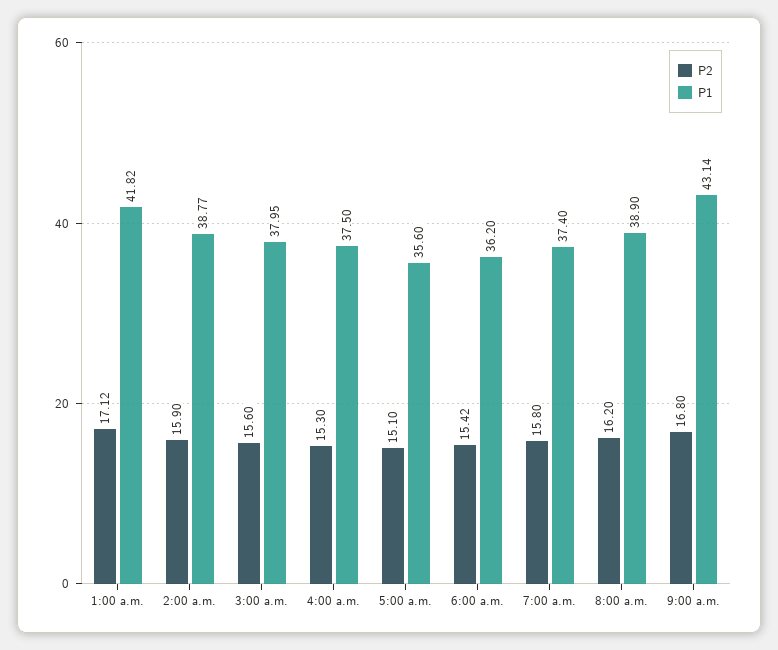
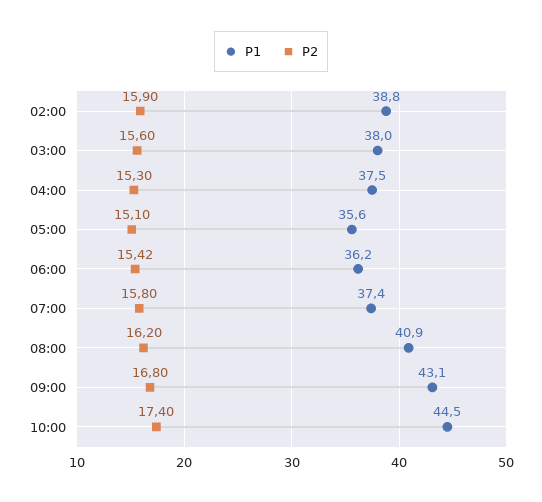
P2, 1:00 a.m.: 17.12 -> none
P1, 1:00 a.m.: 41.82 -> none
P1, 8:00 a.m.: 38.9 -> 40.9
P1, 10:00: none -> 44.5
P2, 10:00: none -> 17.4

